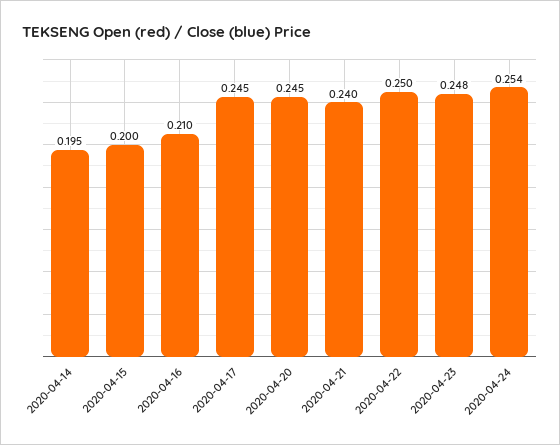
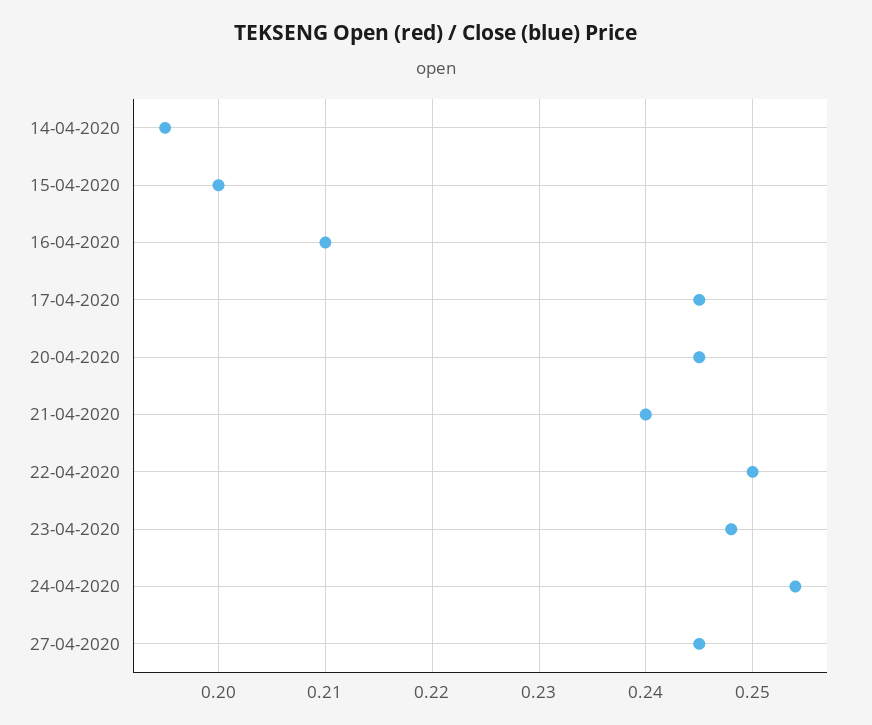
27-04-2020: none -> 0.245

